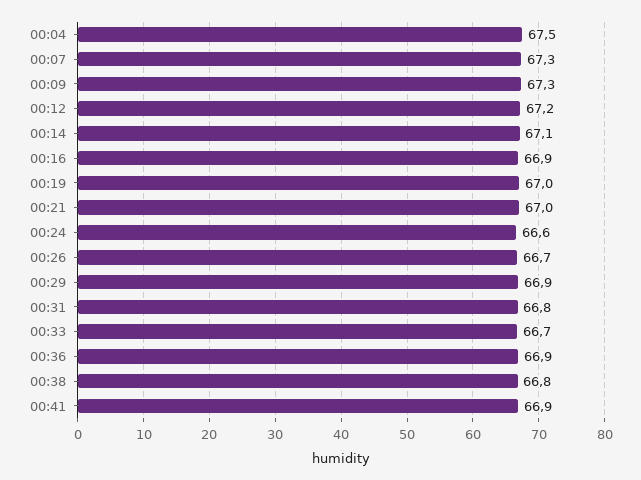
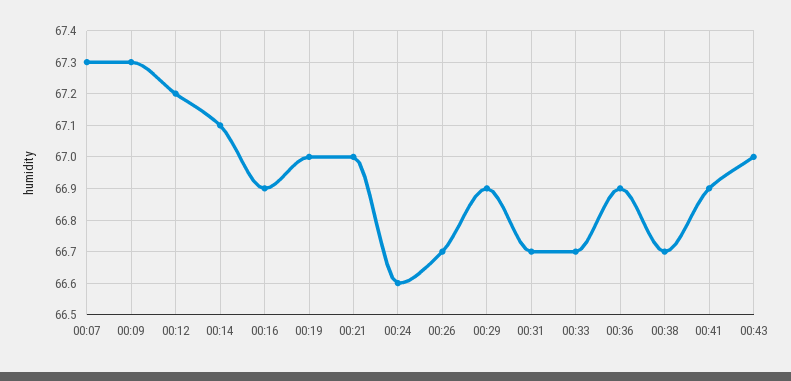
00:04: 67.5 -> none
00:31: 66.8 -> 66.7
00:38: 66.8 -> 66.7
00:43: none -> 67

